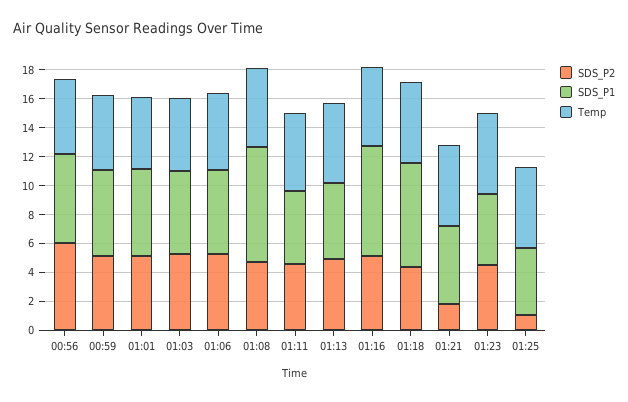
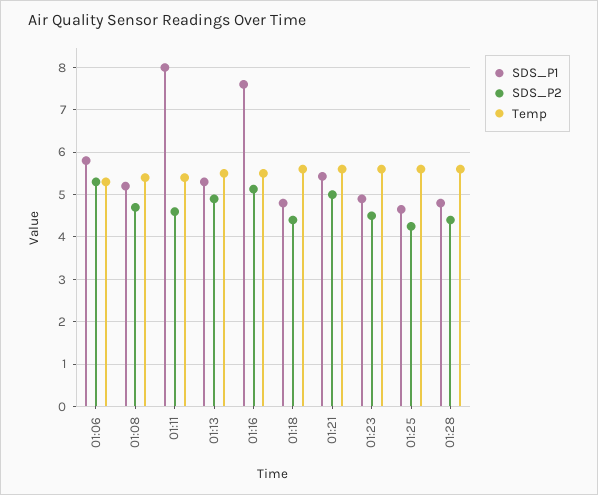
SDS_P2, 00:56: 6 -> none
SDS_P1, 00:56: 6 -> none
Temp, 00:56: 5 -> none
SDS_P2, 00:59: 5 -> none
SDS_P1, 00:59: 6 -> none
Temp, 00:59: 5 -> none
SDS_P2, 01:01: 5 -> none
SDS_P1, 01:01: 6 -> none
Temp, 01:01: 5 -> none
SDS_P2, 01:03: 5 -> none
SDS_P1, 01:03: 6 -> none
Temp, 01:03: 5 -> none
SDS_P1, 01:08: 8 -> 5.2
SDS_P1, 01:11: 5 -> 8
SDS_P1, 01:18: 7 -> 4.8
SDS_P2, 01:21: 2 -> 5
SDS_P2, 01:25: 1 -> 4.2
SDS_P1, 01:28: none -> 4.8
SDS_P2, 01:28: none -> 4.4
Temp, 01:28: none -> 5.6

